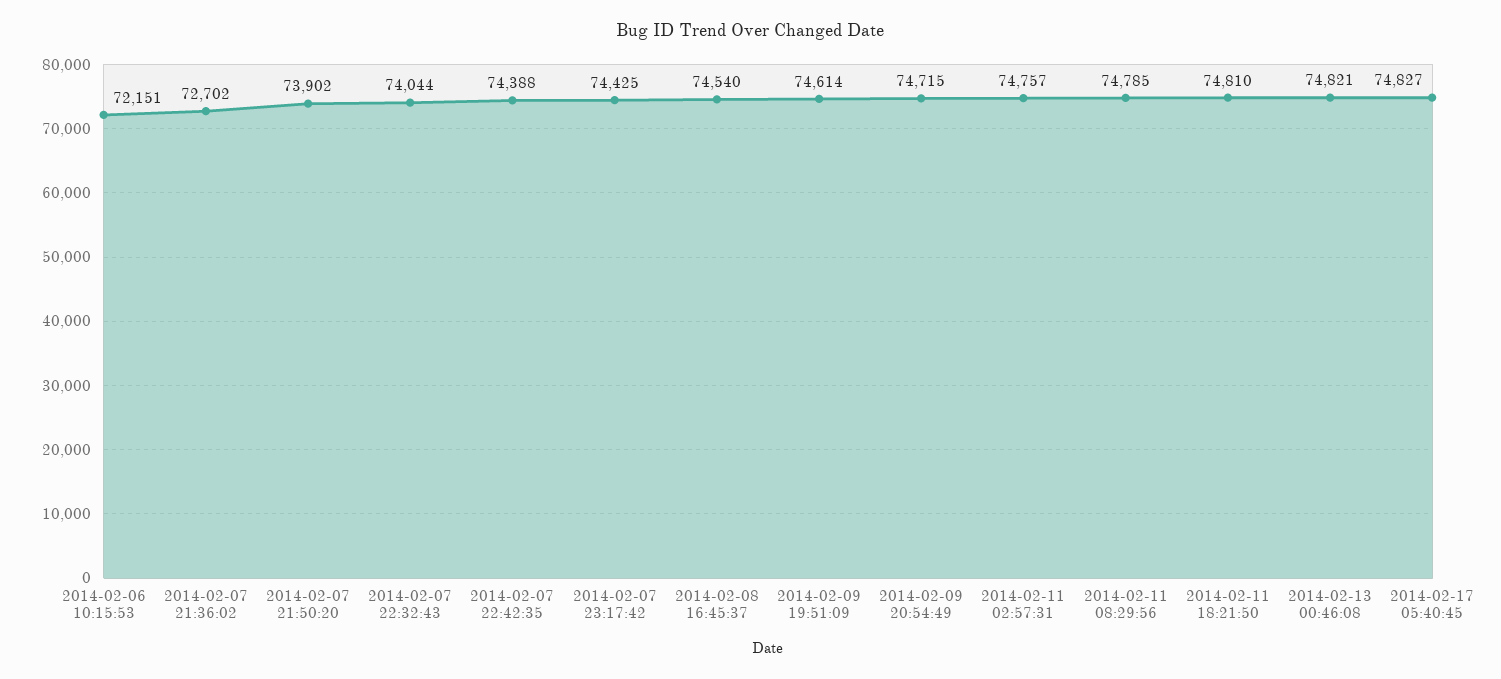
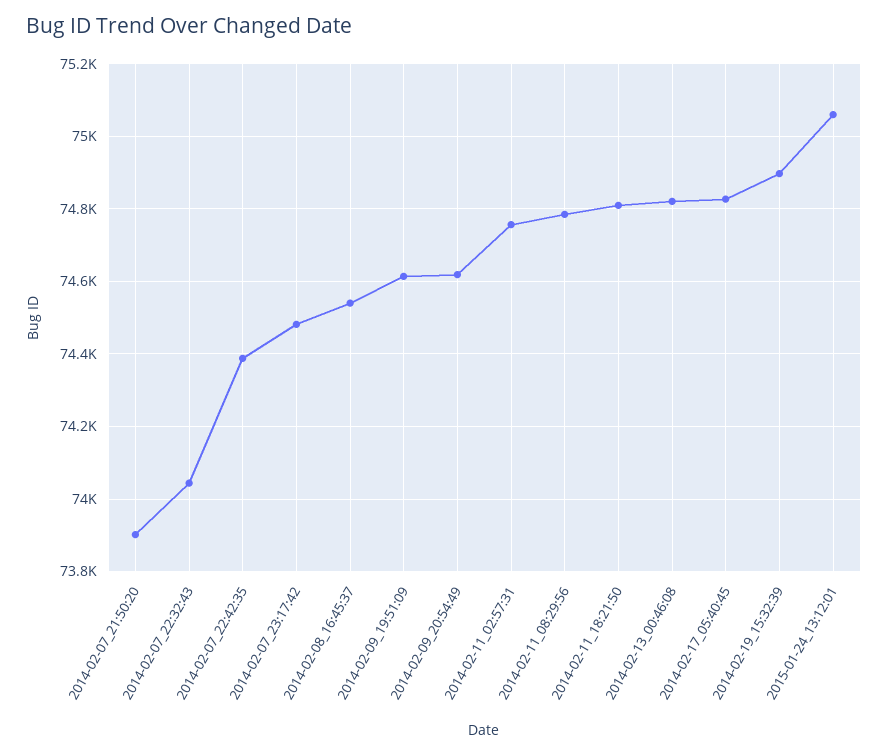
2014-02-06 10:15:53: 72151 -> none
2014-02-07 21:36:02: 72702 -> none
2014-02-07 23:17:42: 74425 -> 74480
2014-02-09 20:54:49: 74715 -> 74620
2014-02-19_15:32:39: none -> 74900
2015-01-24_13:12:01: none -> 75060

